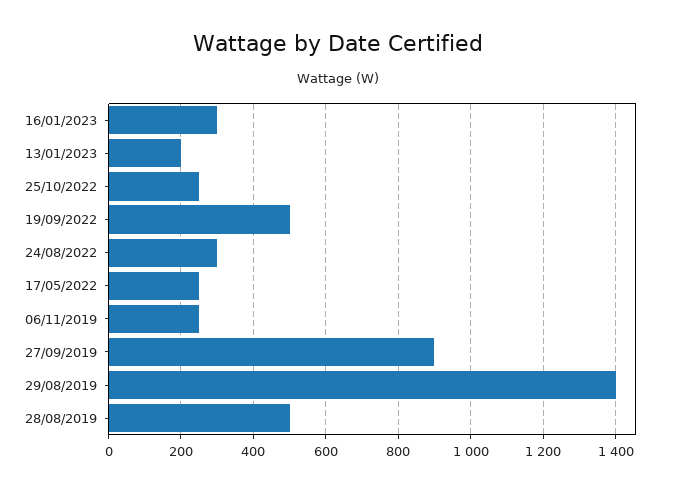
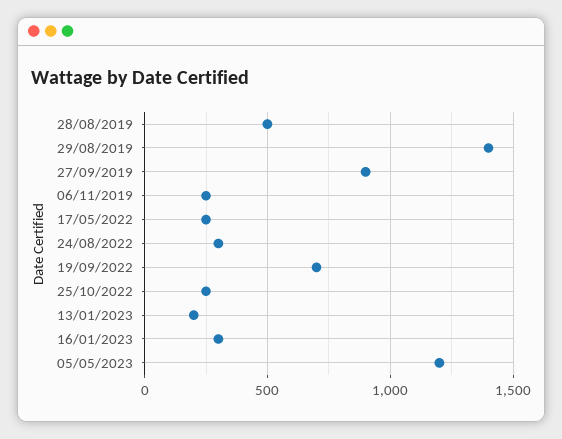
19/09/2022: 500 -> 700
05/05/2023: none -> 1200

